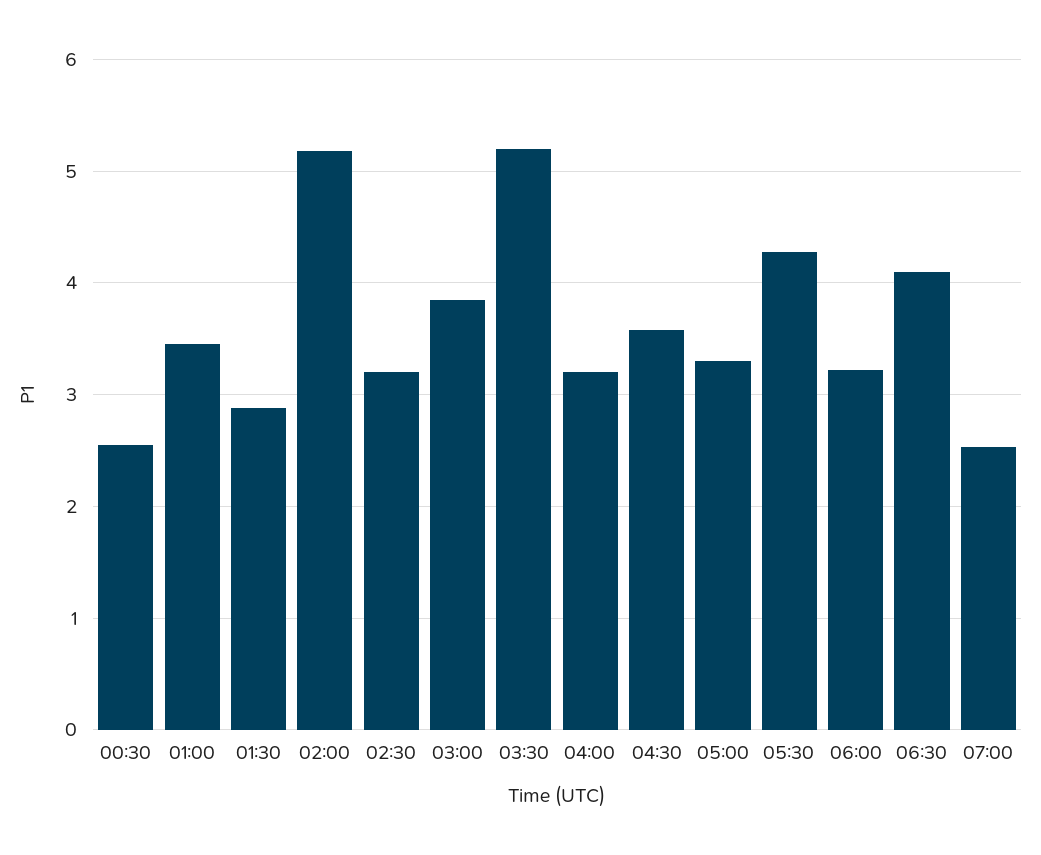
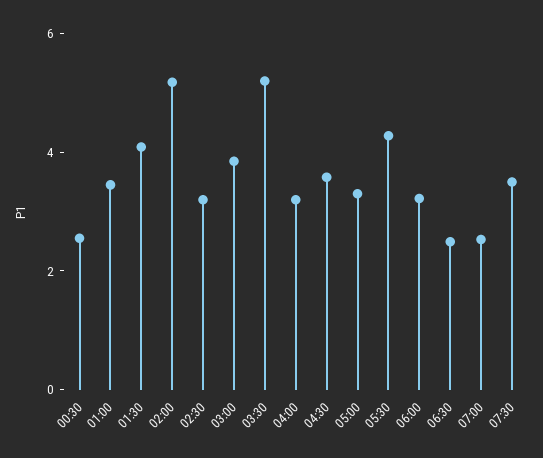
01:30: 2.9 -> 4
06:30: 4.1 -> 2.5
07:30: none -> 3.5

